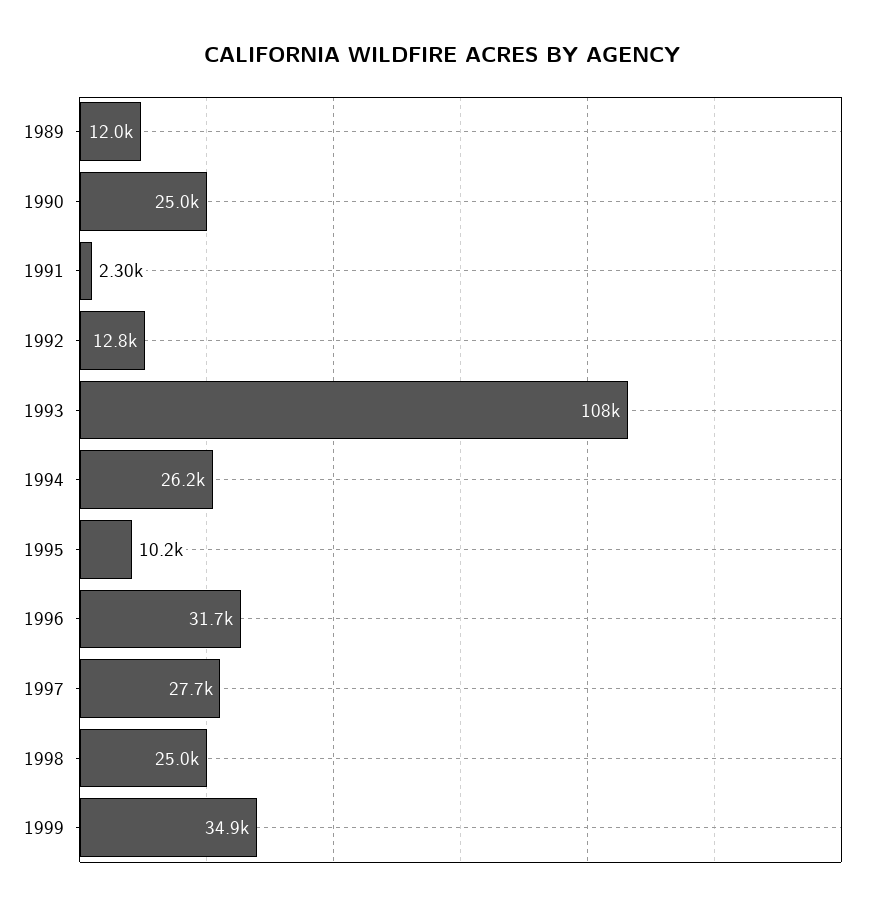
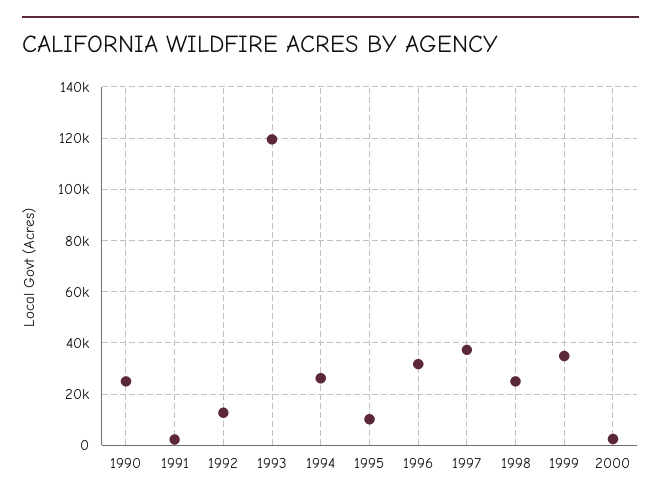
1989: 12000 -> none
1993: 108000 -> 120000
1997: 27700 -> 37500
2000: none -> 2500

